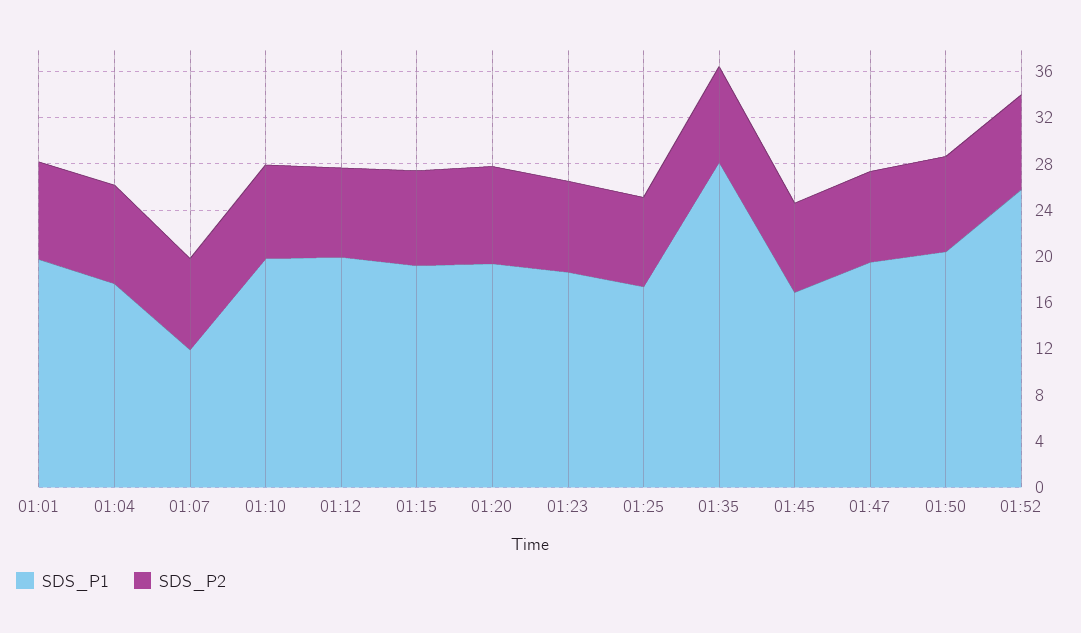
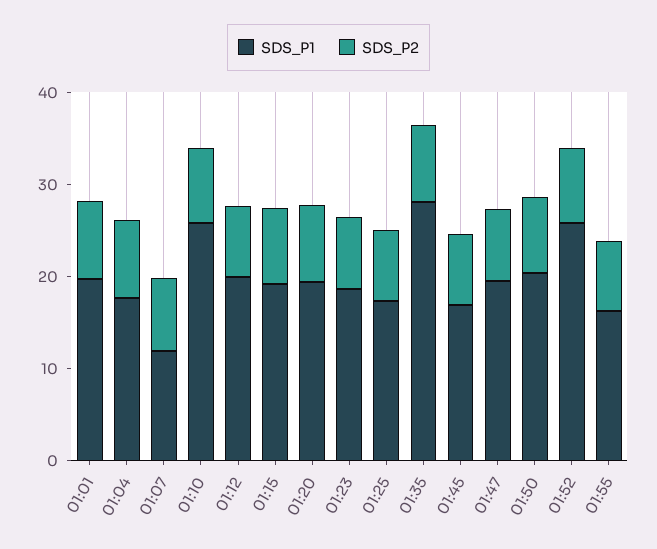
SDS_P1, 01:10: 20 -> 26
SDS_P1, 01:55: none -> 16
SDS_P2, 01:55: none -> 8

